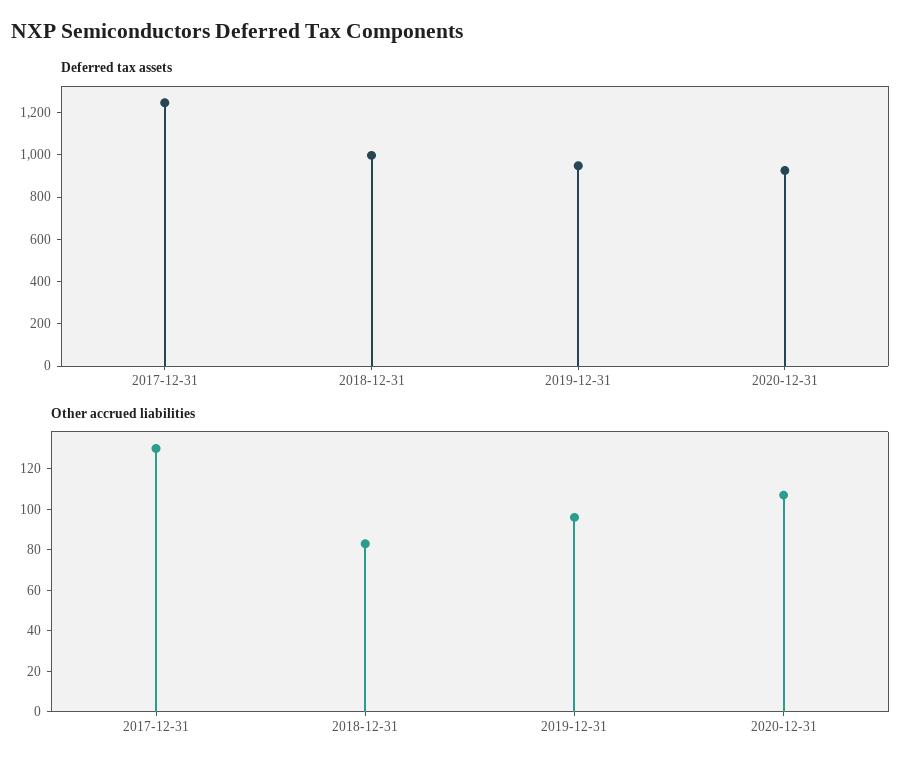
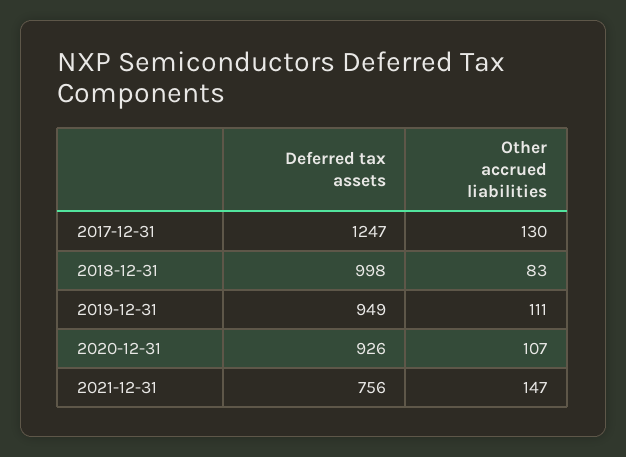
Other accrued liabilities, 2019-12-31: 95 -> 111
Deferred tax assets, 2021-12-31: none -> 756
Other accrued liabilities, 2021-12-31: none -> 147

